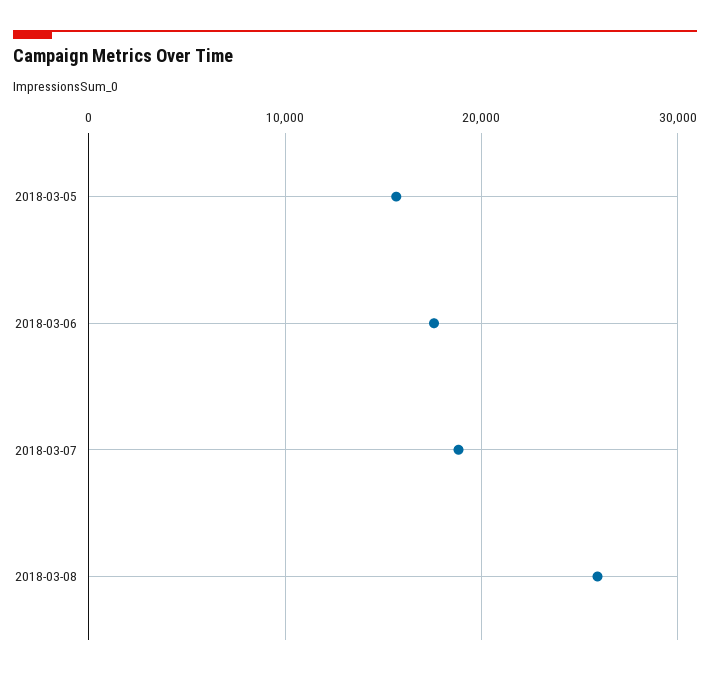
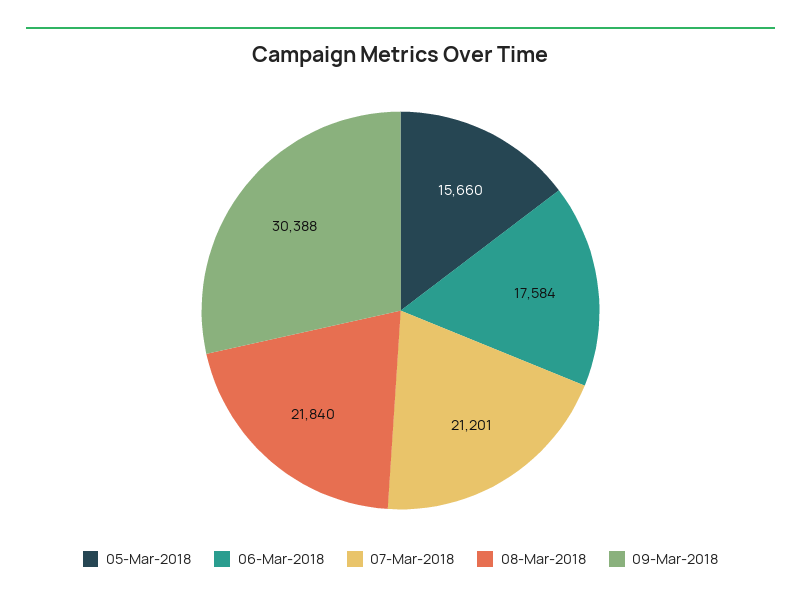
2018-03-07: 19000 -> 21201
2018-03-08: 26000 -> 21840
09-Mar-2018: none -> 30388

